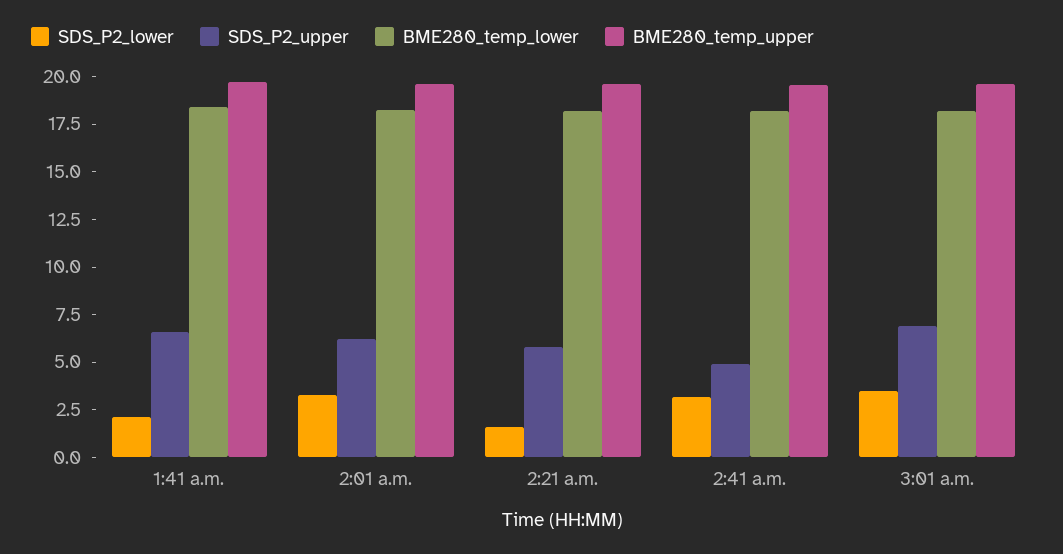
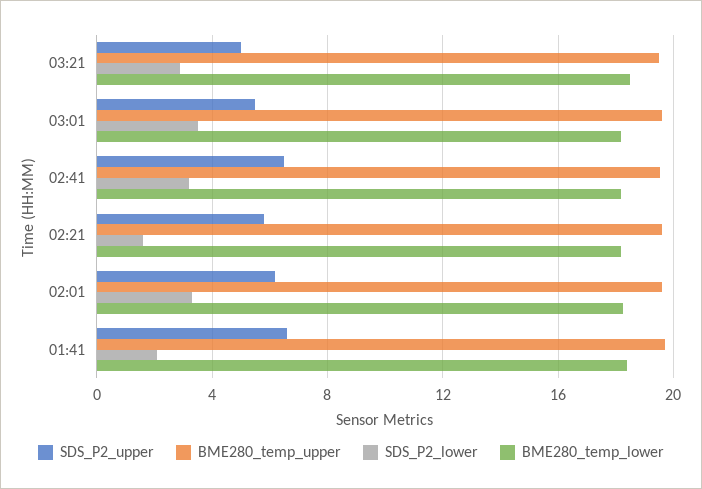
SDS_P2_upper, 2:41 a.m.: 5 -> 6.5
SDS_P2_upper, 3:01 a.m.: 7 -> 5.5
SDS_P2_upper, 03:21: none -> 5
BME280_temp_upper, 03:21: none -> 19.5
SDS_P2_lower, 03:21: none -> 3
BME280_temp_lower, 03:21: none -> 18.5

